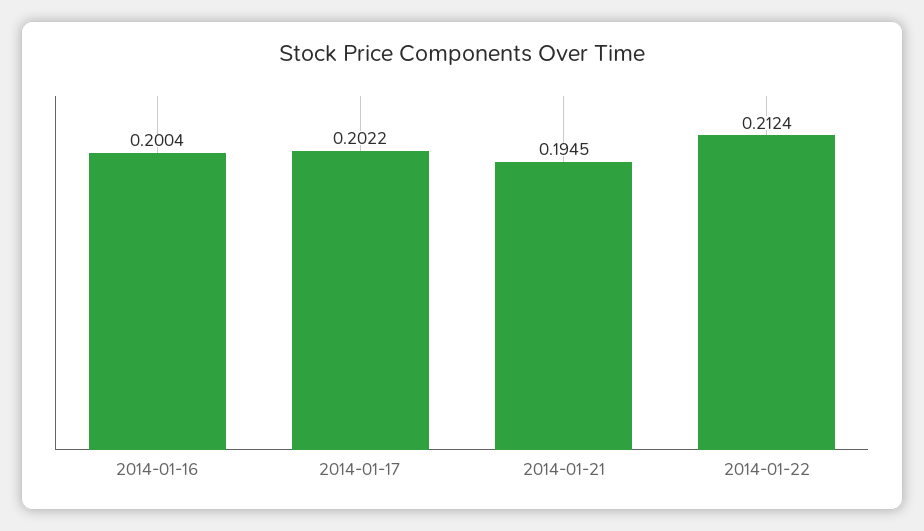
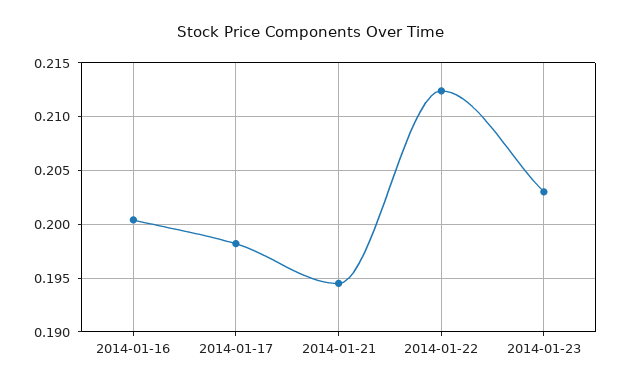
2014-01-17: 0.2022 -> 0.198
2014-01-23: none -> 0.203

